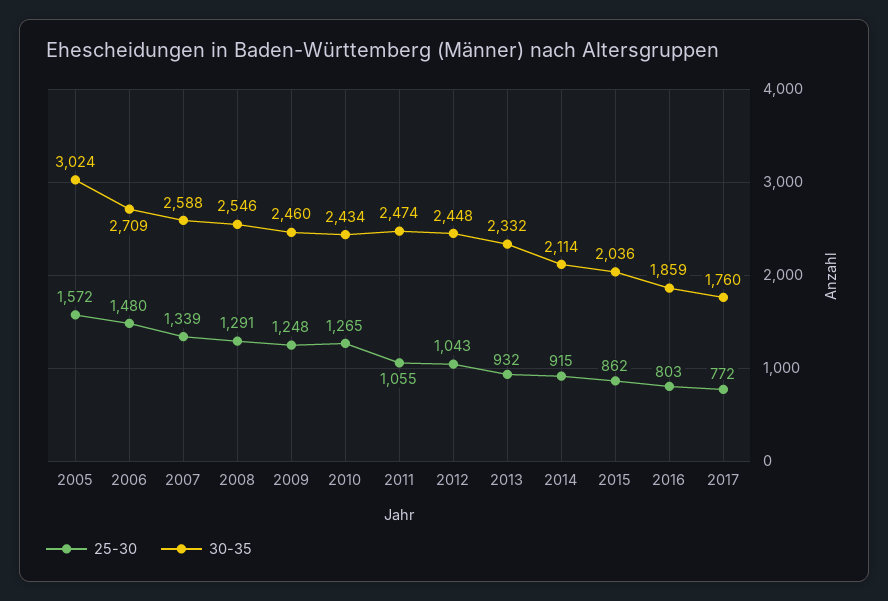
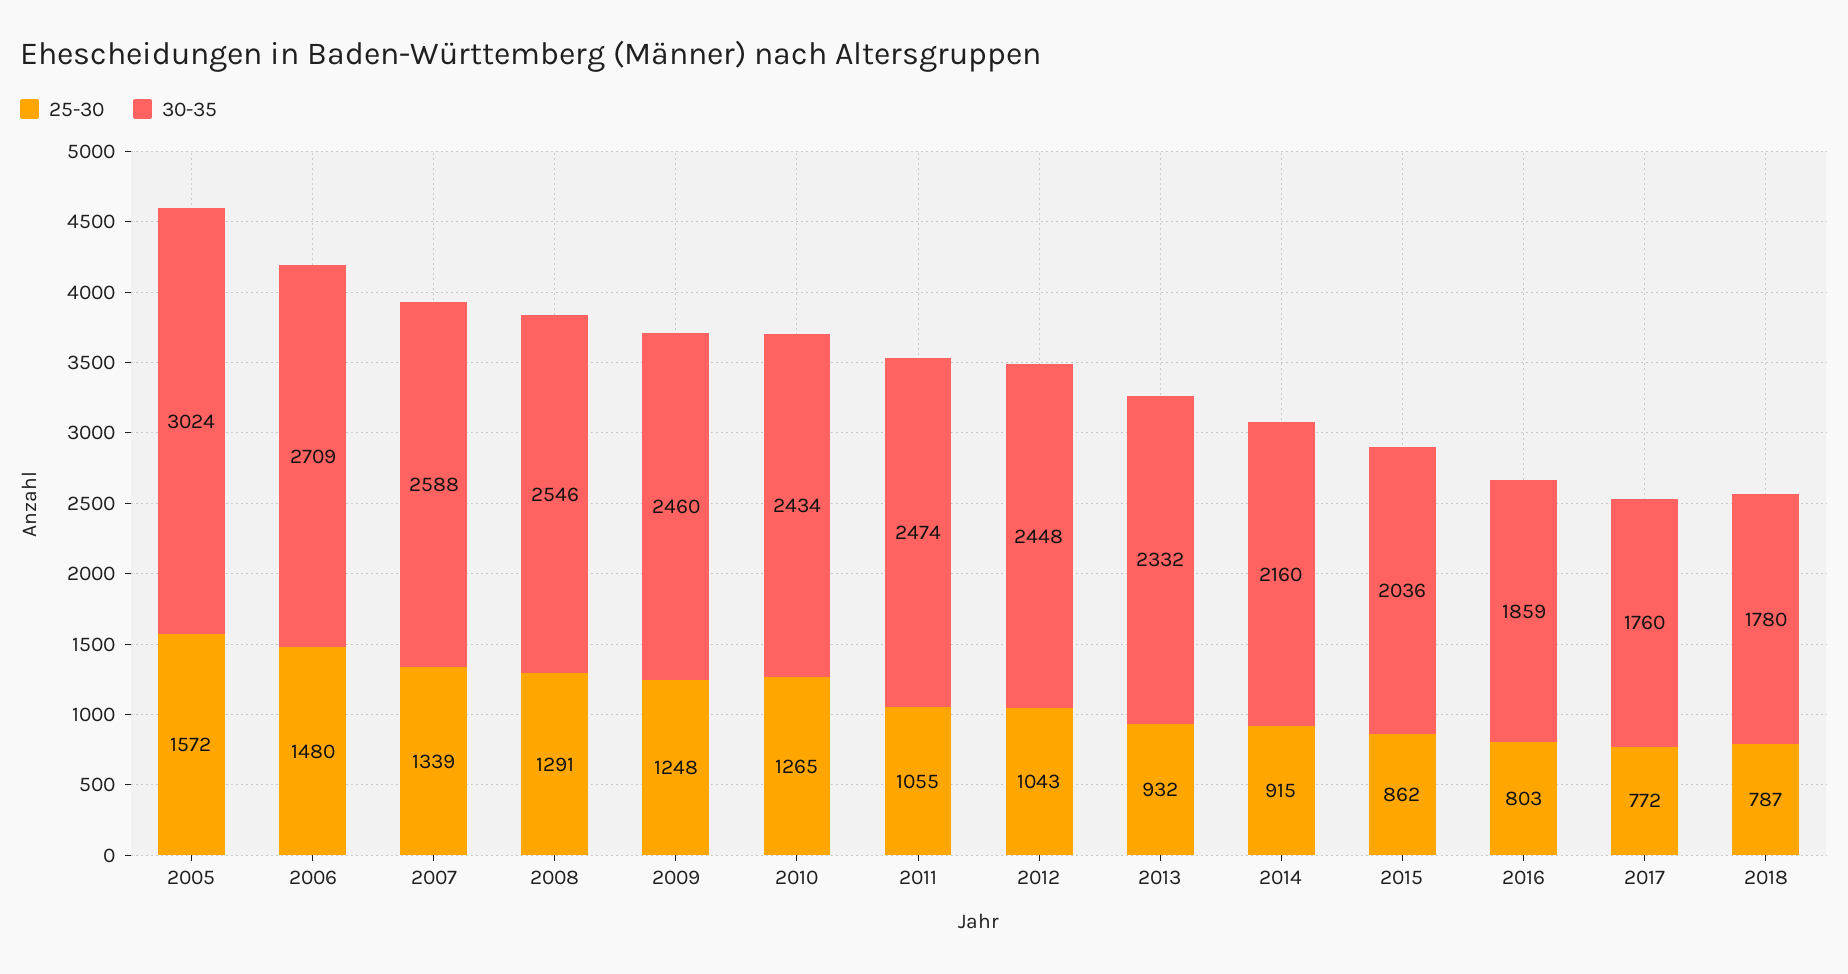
30-35, 2014: 2114 -> 2160
25-30, 2018: none -> 787
30-35, 2018: none -> 1780

